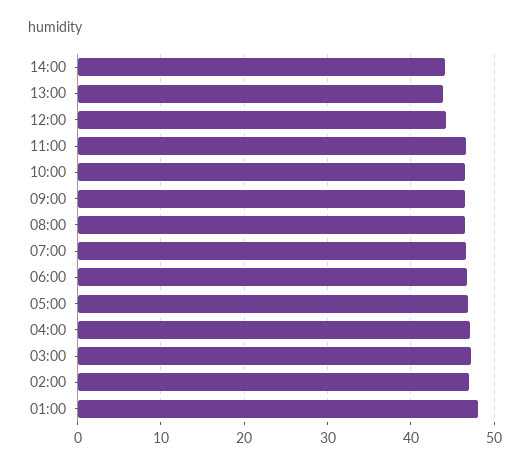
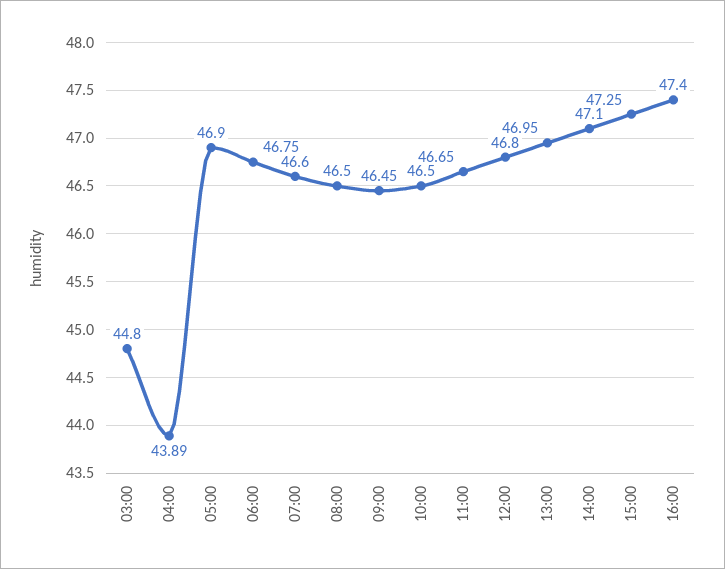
14:00: 44 -> 47.1
13:00: 44 -> 46.95
12:00: 44 -> 46.8
04:00: 47 -> 43.89
03:00: 47 -> 44.8
02:00: 47 -> none
01:00: 48 -> none
15:00: none -> 47.25
16:00: none -> 47.4

